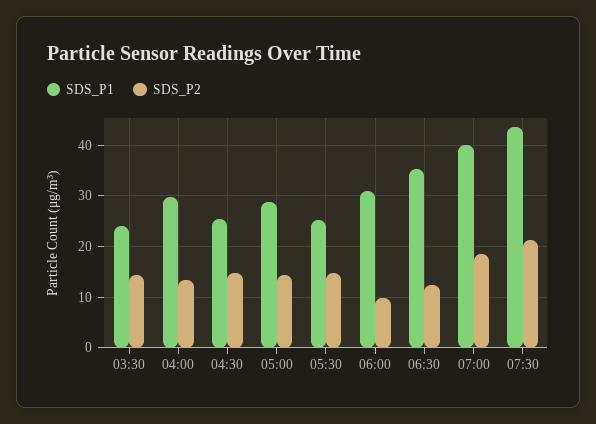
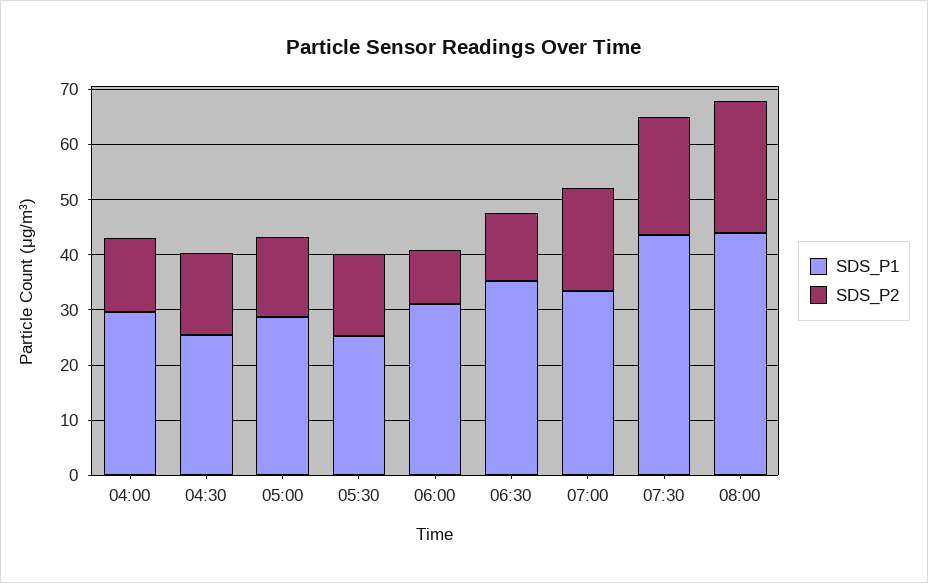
SDS_P1, 03:30: 24 -> none
SDS_P2, 03:30: 14 -> none
SDS_P1, 07:00: 40 -> 34
SDS_P1, 08:00: none -> 44
SDS_P2, 08:00: none -> 24

